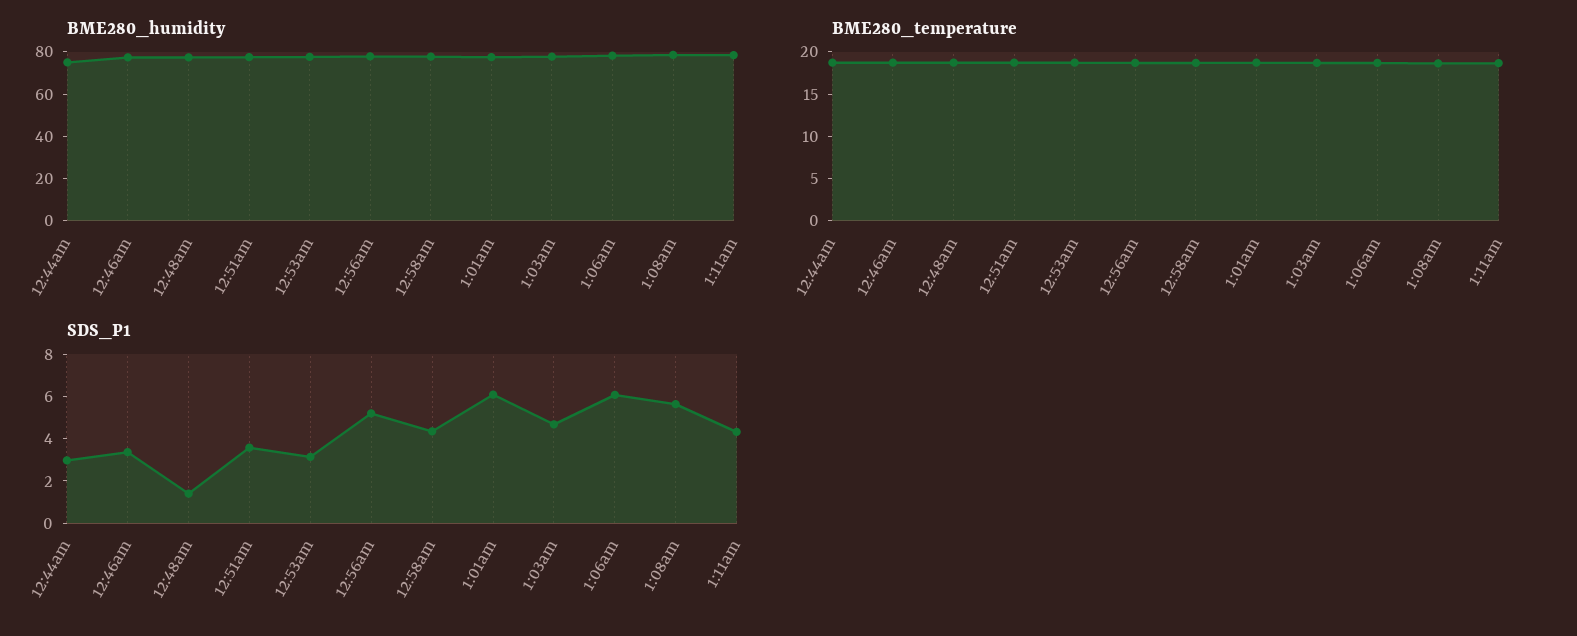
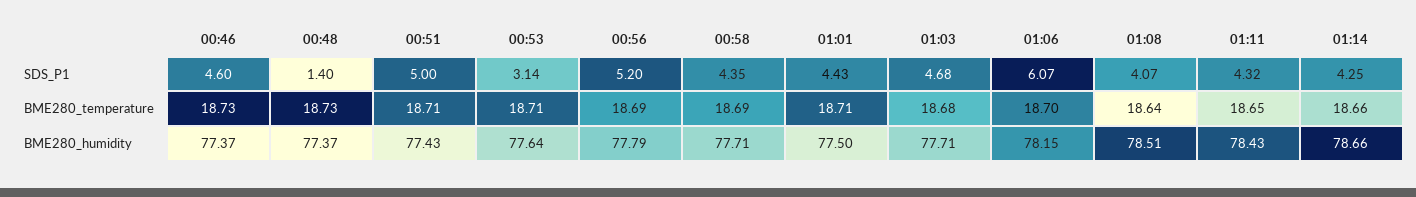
BME280_humidity, 12:44am: 75 -> none
BME280_temperature, 12:44am: 19 -> none
SDS_P1, 12:44am: 3 -> none
SDS_P1, 12:46am: 3.5 -> 4.6
SDS_P1, 12:51am: 3.5 -> 5
SDS_P1, 1:01am: 6 -> 4.43
SDS_P1, 1:08am: 5.5 -> 4.07
SDS_P1, 01:14: none -> 4.25
BME280_temperature, 01:14: none -> 18.66
BME280_humidity, 01:14: none -> 78.66

